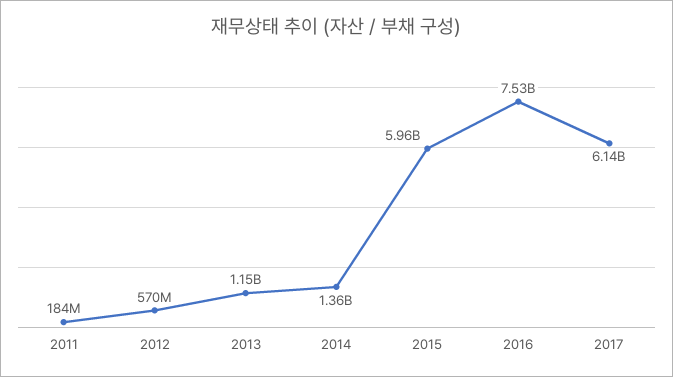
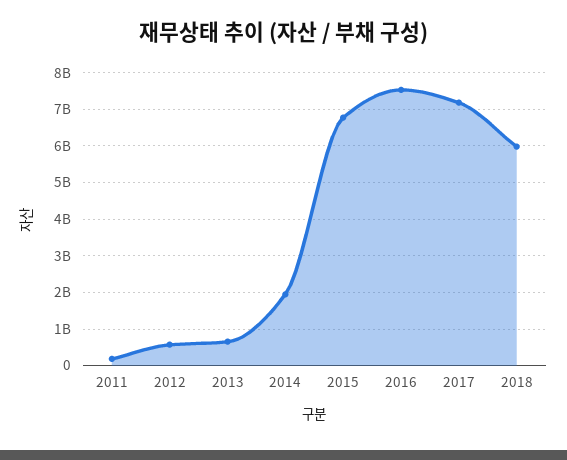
2013: 1150000000 -> 600000000
2014: 1360000000 -> 2000000000
2015: 5960000000 -> 6800000000
2017: 6140000000 -> 7200000000
2018: none -> 6000000000

